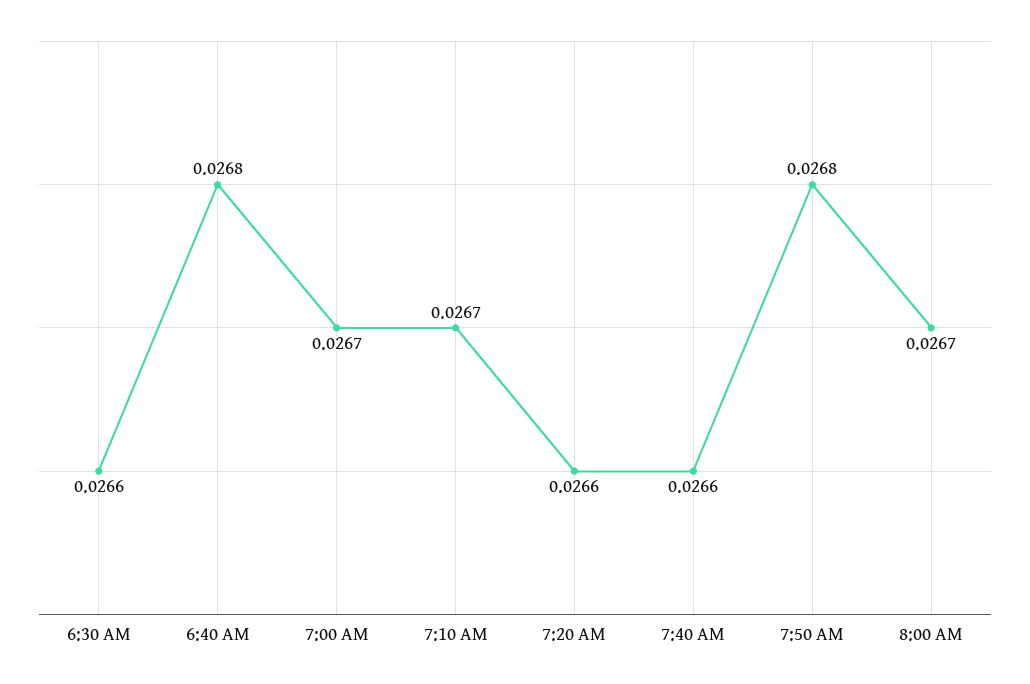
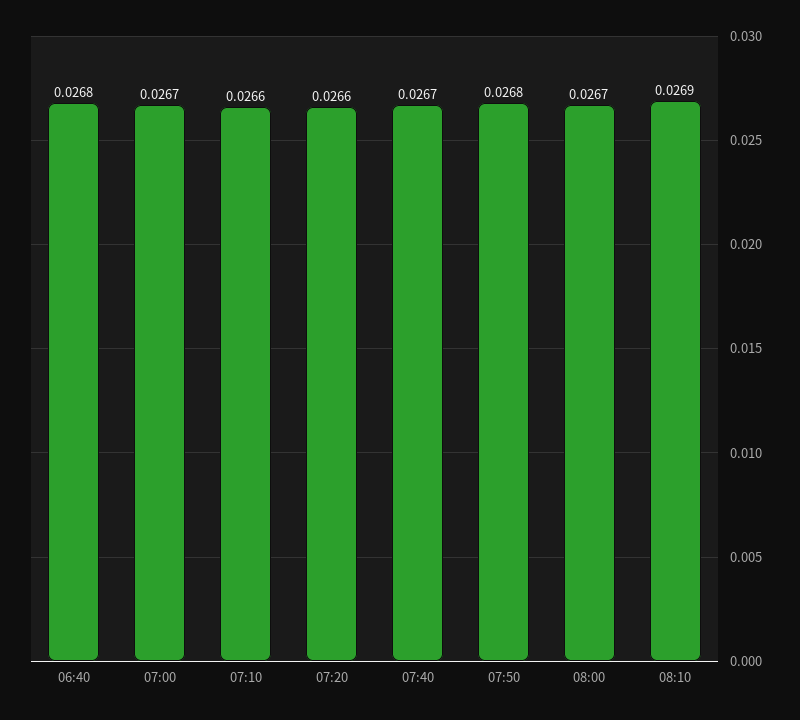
6:30 AM: 0.0266 -> none
7:10 AM: 0.0267 -> 0.0266
7:40 AM: 0.0266 -> 0.0267
08:10: none -> 0.0269

